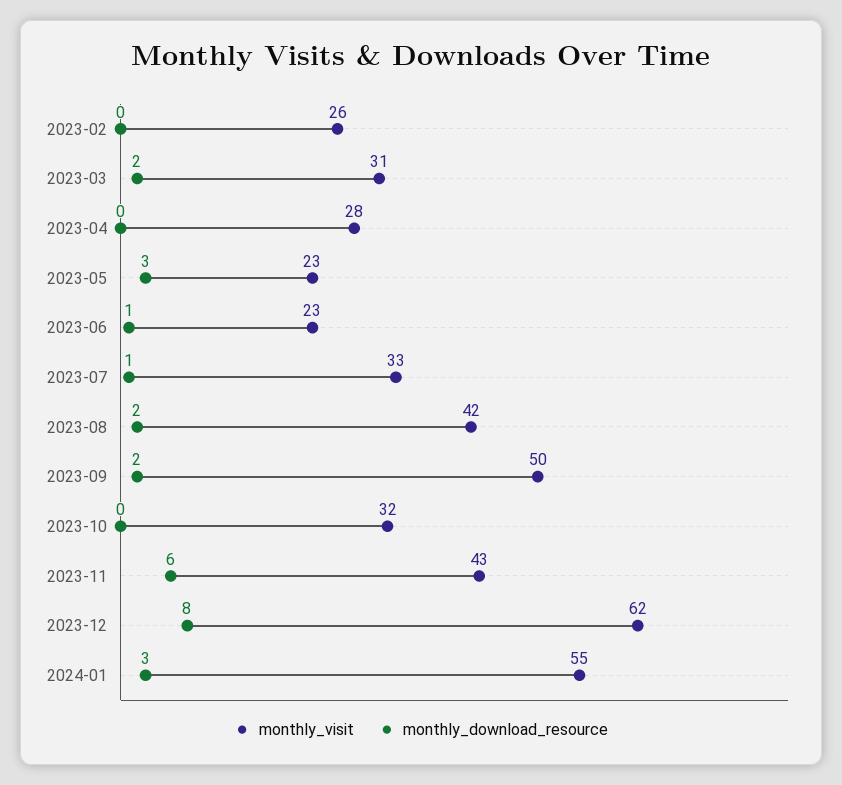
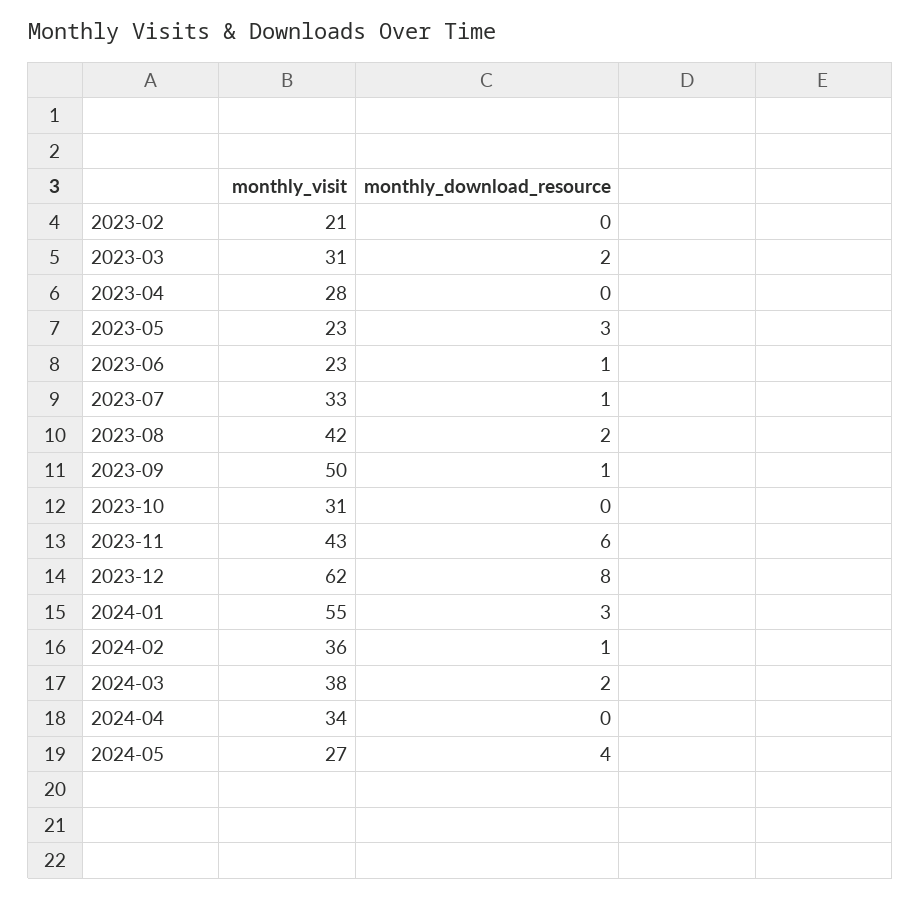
monthly_visit, 2023-02: 26 -> 21
monthly_download_resource, 2023-09: 2 -> 1
monthly_visit, 2023-10: 32 -> 31
monthly_visit, 2024-02: none -> 36
monthly_download_resource, 2024-02: none -> 1
monthly_visit, 2024-03: none -> 38
monthly_download_resource, 2024-03: none -> 2
monthly_visit, 2024-04: none -> 34
monthly_download_resource, 2024-04: none -> 0
monthly_visit, 2024-05: none -> 27
monthly_download_resource, 2024-05: none -> 4

